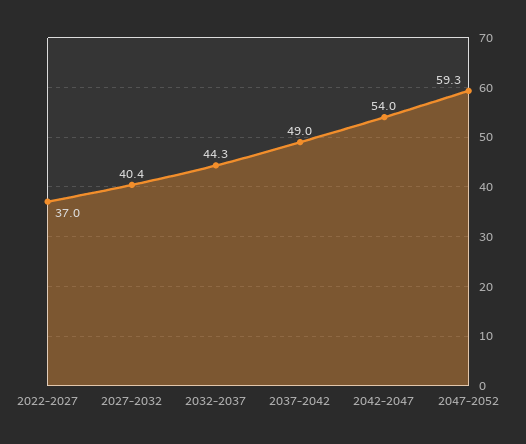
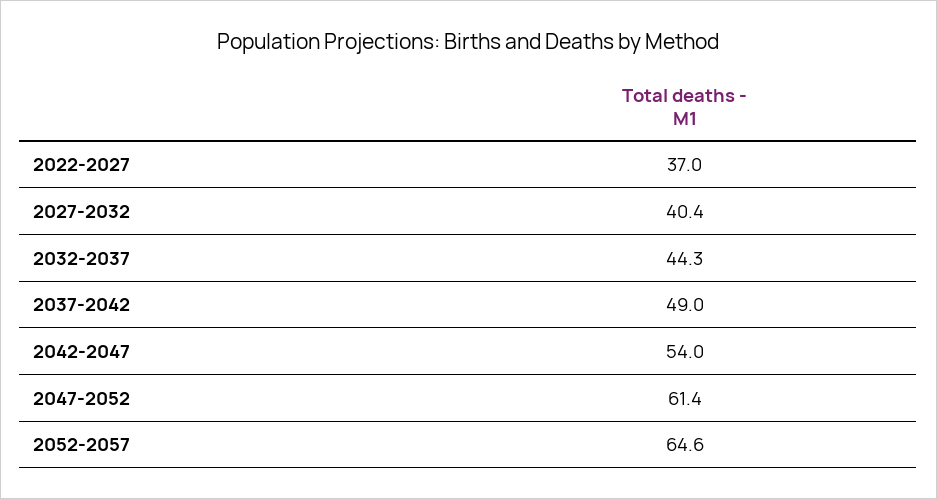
2047-2052: 59.3 -> 61.4
2052-2057: none -> 64.6

